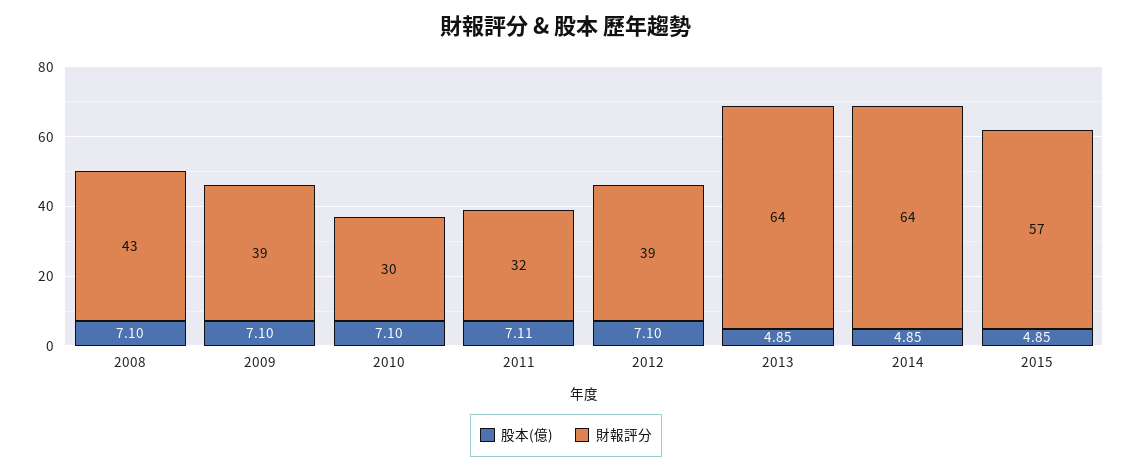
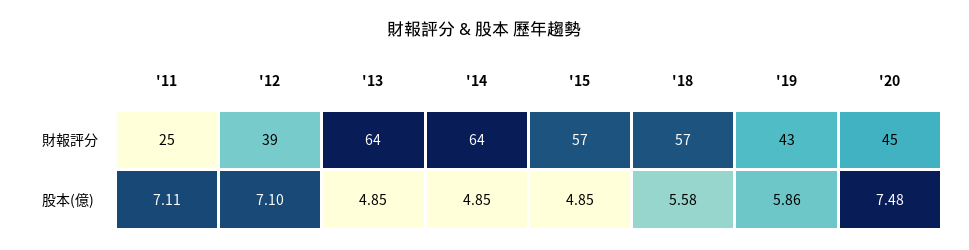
股本(億), 2008: 7.1 -> none
財報評分, 2008: 43 -> none
股本(億), 2009: 7.1 -> none
財報評分, 2009: 39 -> none
股本(億), 2010: 7.1 -> none
財報評分, 2010: 30 -> none
財報評分, 2011: 32 -> 25
財報評分, '18: none -> 57
財報評分, '19: none -> 43
財報評分, '20: none -> 45
股本(億), '18: none -> 5.58
股本(億), '19: none -> 5.86
股本(億), '20: none -> 7.48

